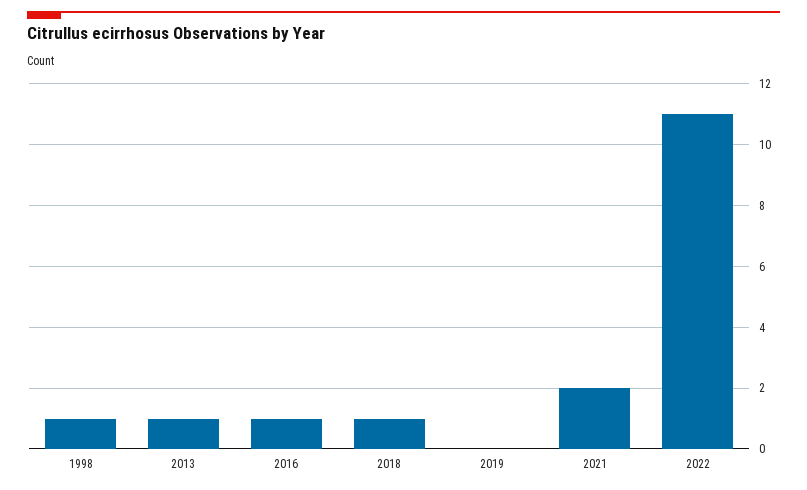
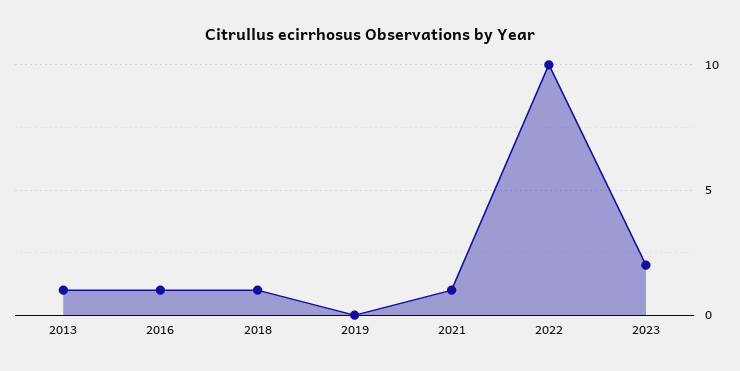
1998: 1 -> none
2021: 2 -> 1
2022: 11 -> 10
2023: none -> 2

